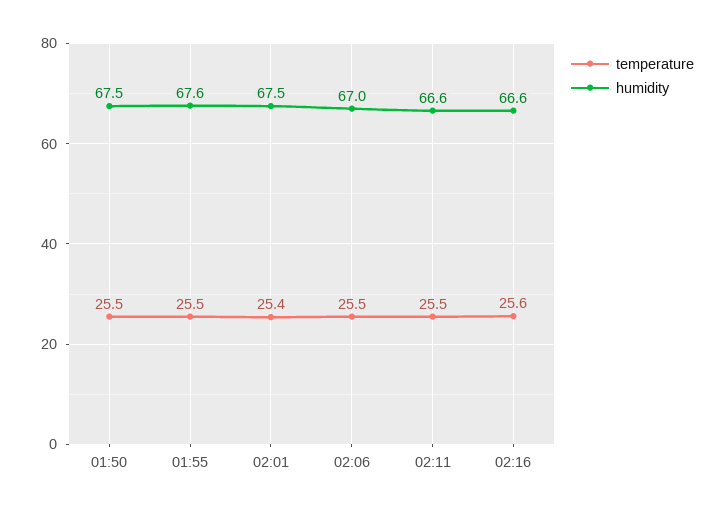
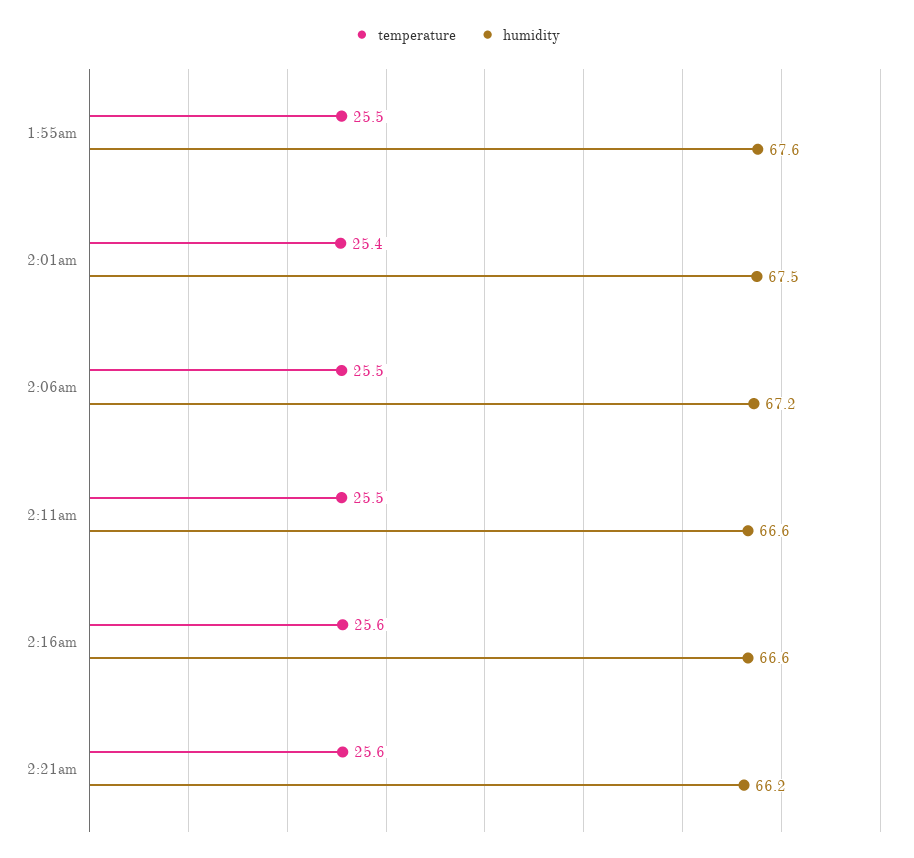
temperature, 01:50: 25.5 -> none
humidity, 01:50: 67.5 -> none
humidity, 02:06: 67 -> 67.2
temperature, 2:21am: none -> 25.6
humidity, 2:21am: none -> 66.2

